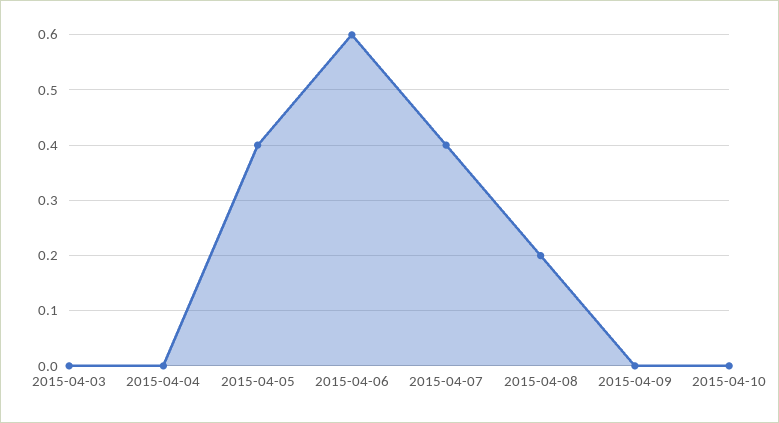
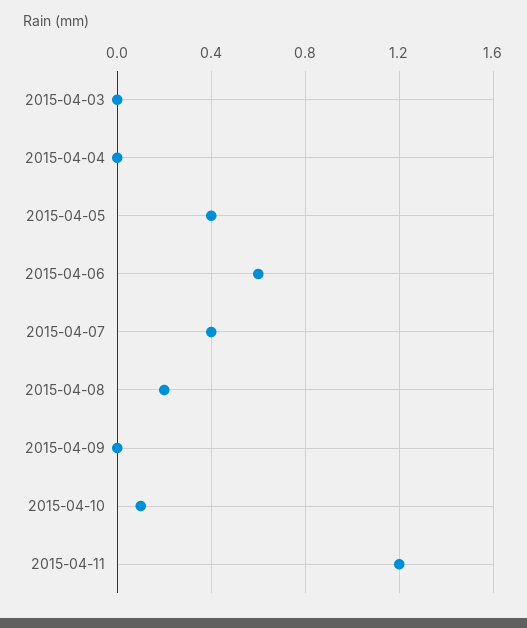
2015-04-10: 0 -> 0.1
2015-04-11: none -> 1.2

